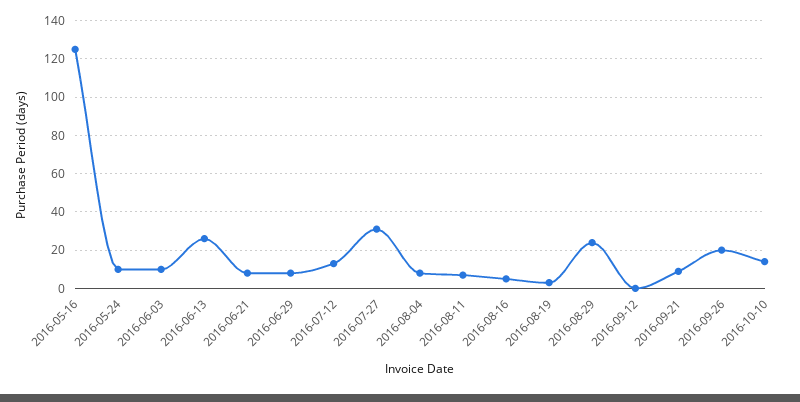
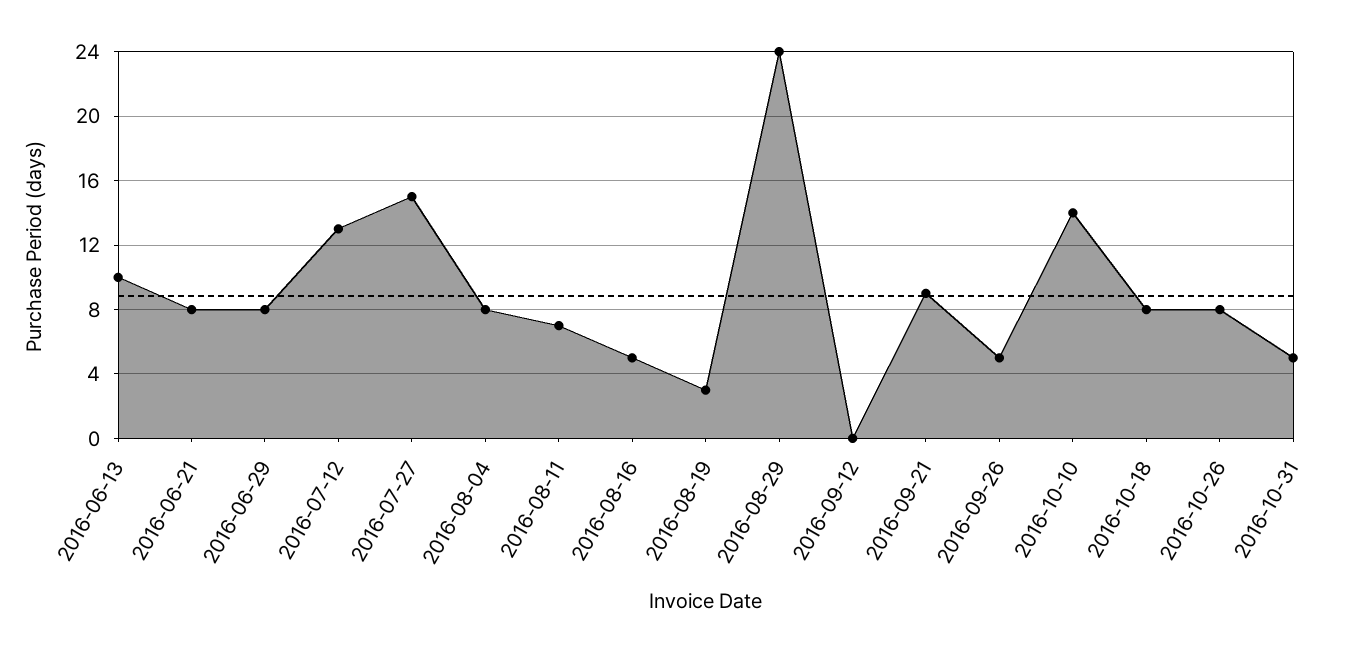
2016-05-16: 125 -> none
2016-05-24: 10 -> none
2016-06-03: 10 -> none
2016-06-13: 25 -> 10
2016-07-27: 30 -> 15
2016-09-26: 20 -> 5
2016-10-18: none -> 8
2016-10-26: none -> 8
2016-10-31: none -> 5

